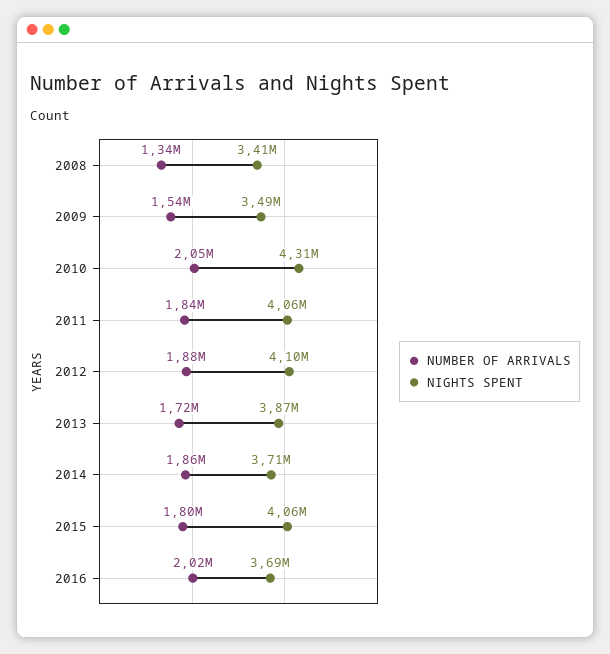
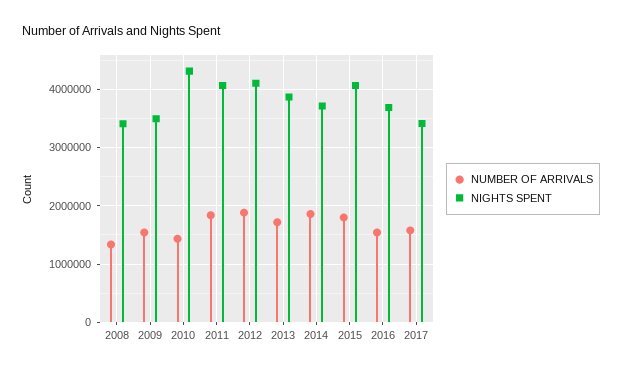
NUMBER OF ARRIVALS, 2010: 2050000 -> 1400000
NUMBER OF ARRIVALS, 2016: 2020000 -> 1600000
NUMBER OF ARRIVALS, 2017: none -> 1600000
NIGHTS SPENT, 2017: none -> 3400000

